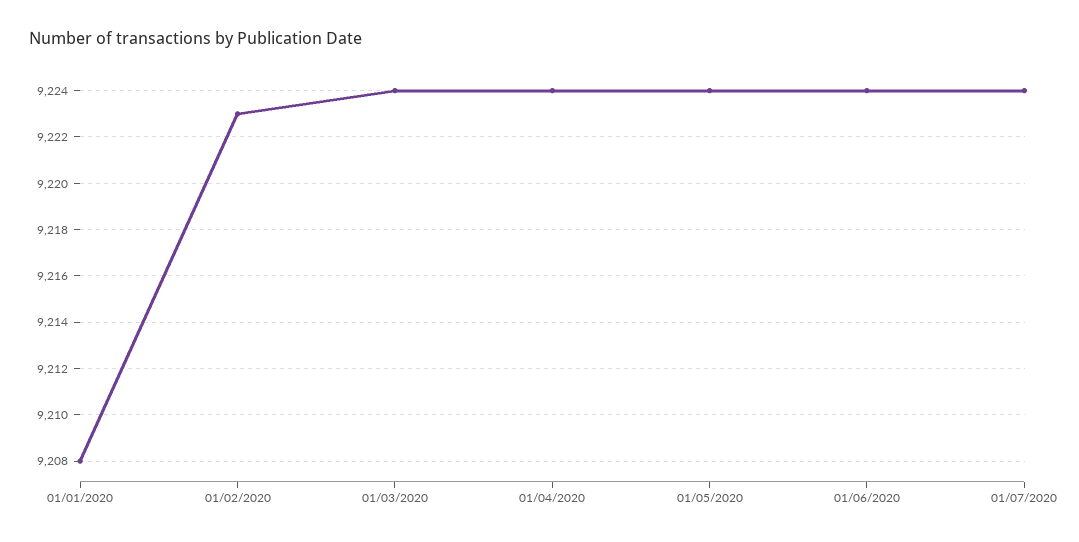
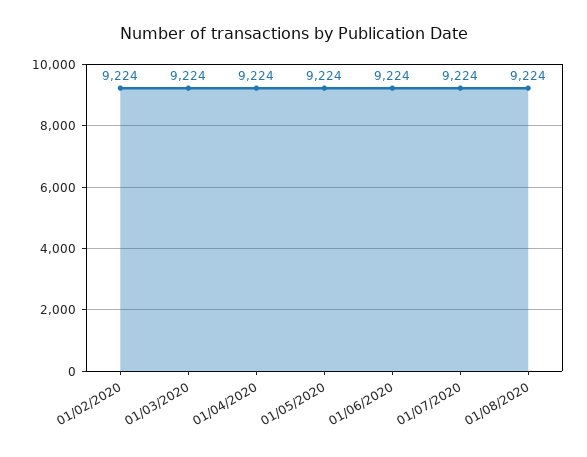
01/01/2020: 9208 -> none
01/02/2020: 9223 -> 9224
01/08/2020: none -> 9224

